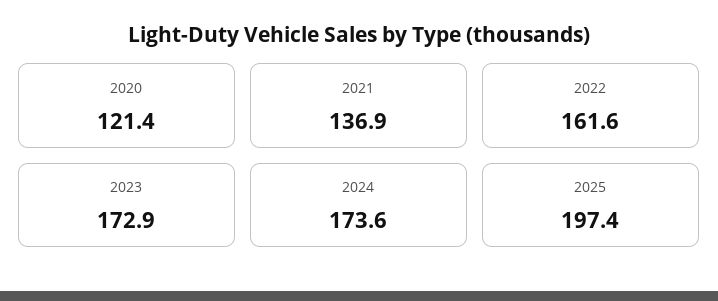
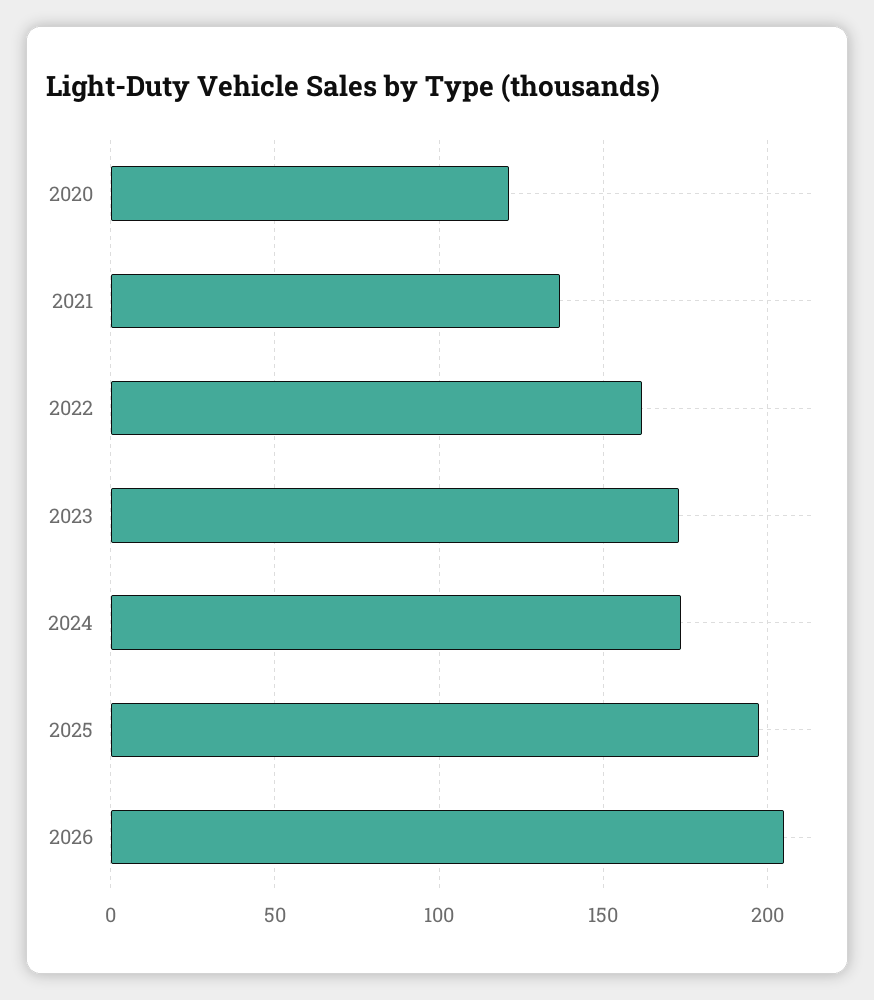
2026: none -> 205

